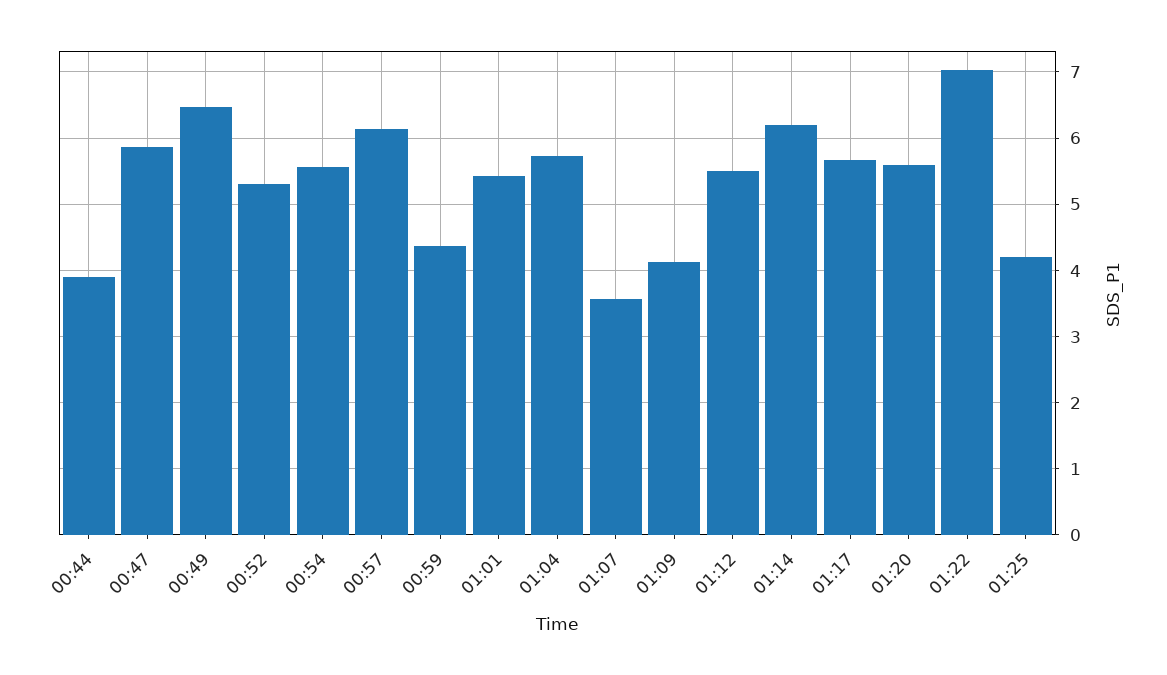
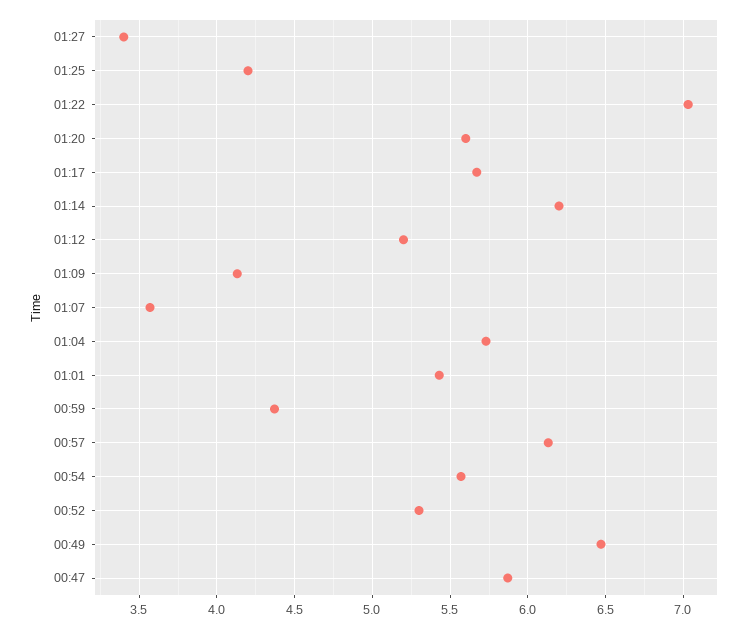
00:44: 3.9 -> none
01:12: 5.5 -> 5.2
01:27: none -> 3.4

